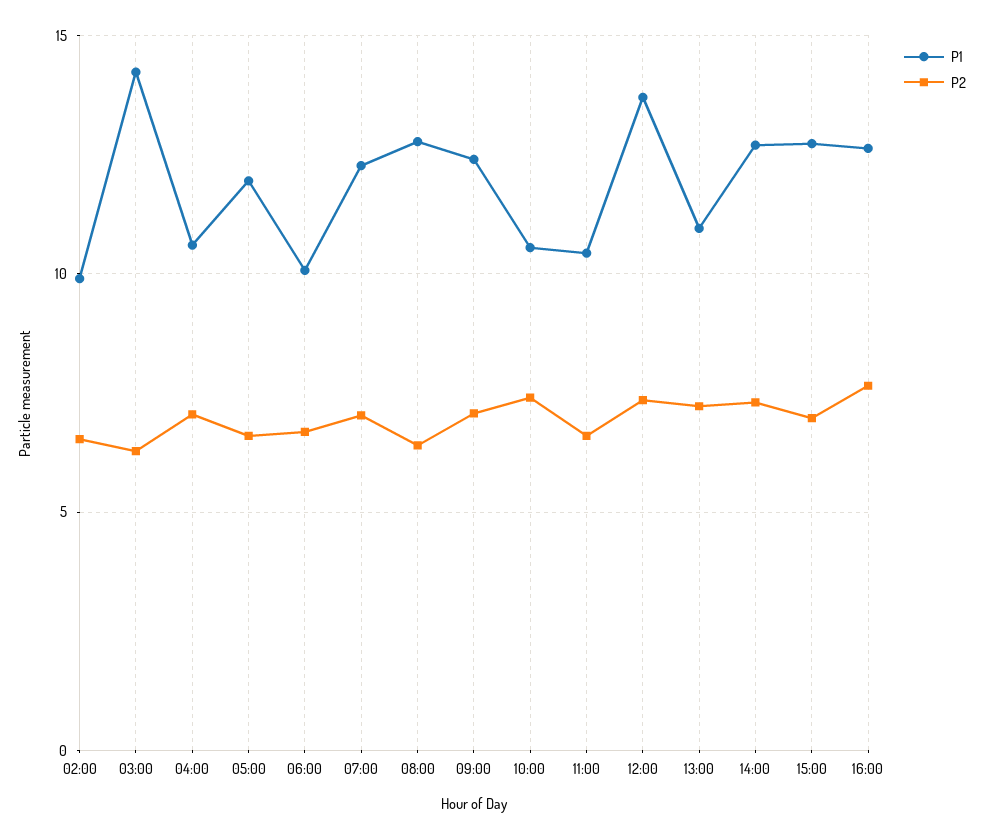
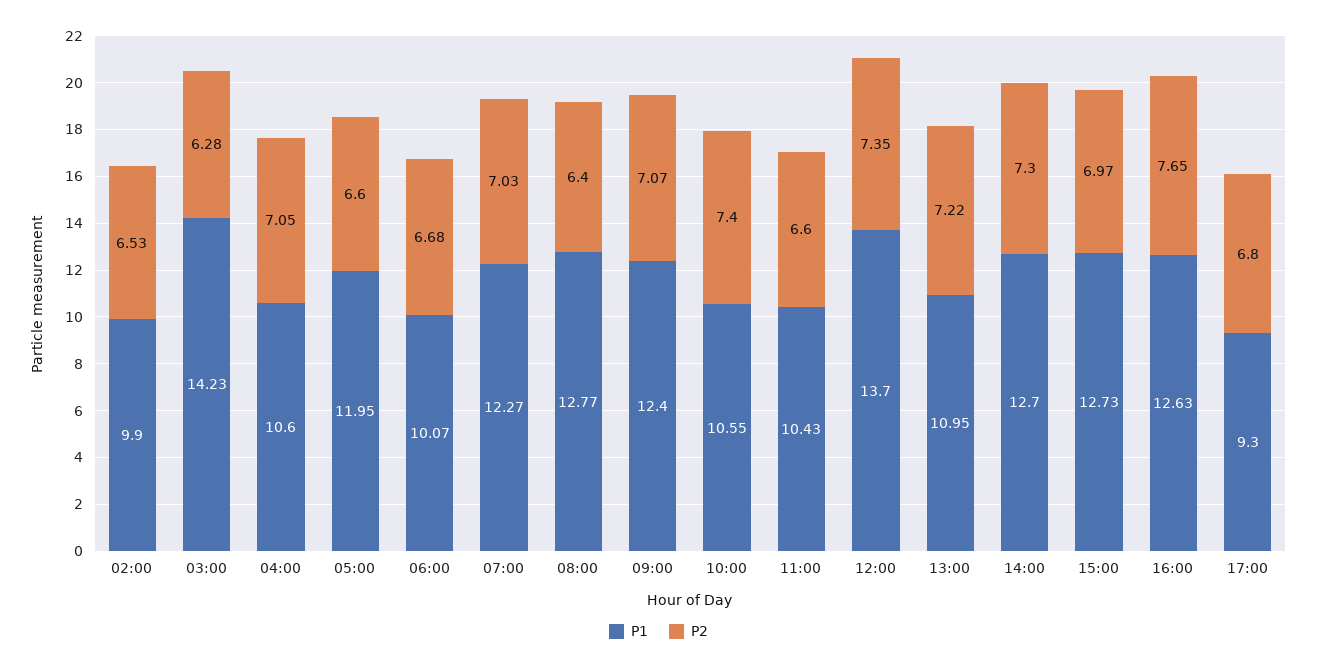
P1, 17:00: none -> 9.3
P2, 17:00: none -> 6.8

